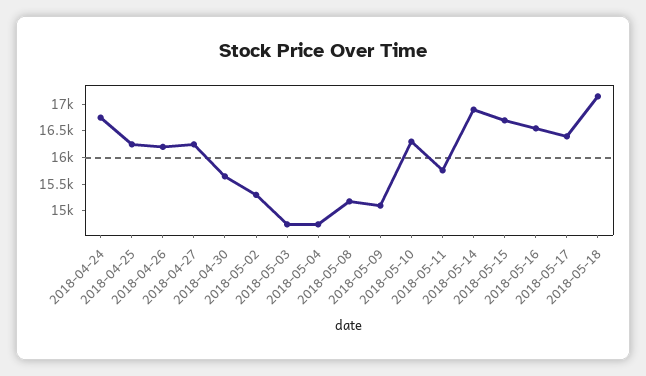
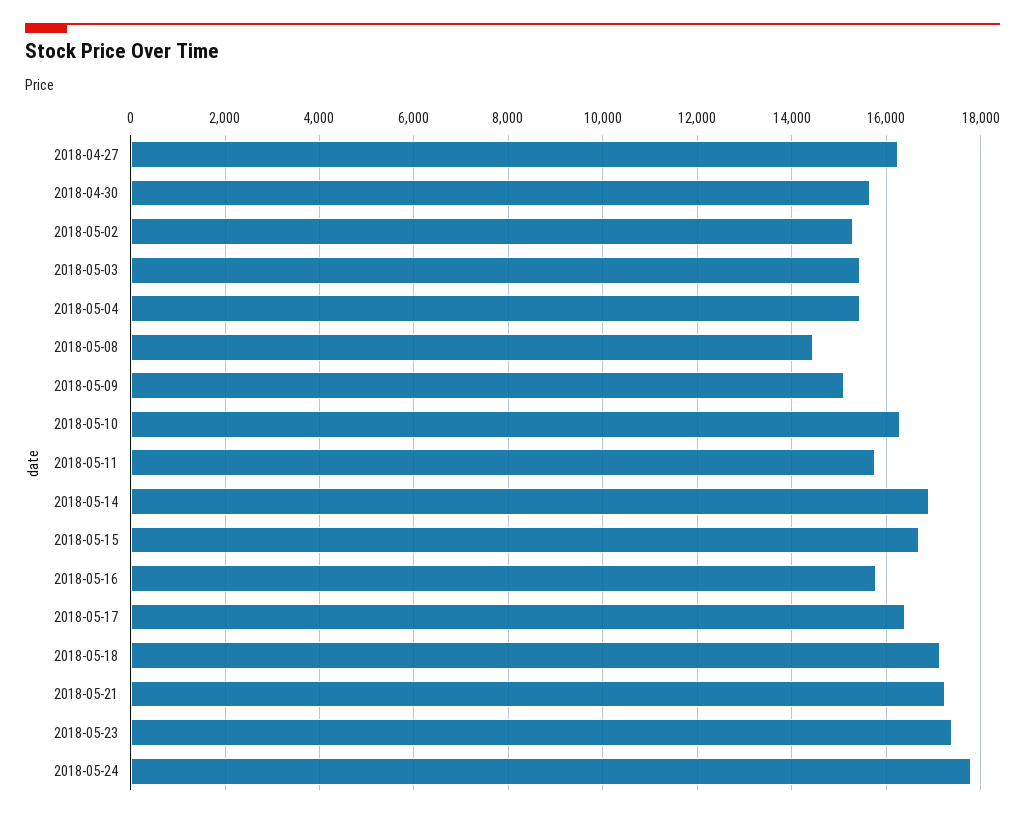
2018-04-24: 16750 -> none
2018-04-25: 16250 -> none
2018-04-26: 16250 -> none
2018-05-03: 14750 -> 15400
2018-05-04: 14750 -> 15400
2018-05-08: 15250 -> 14400
2018-05-16: 16500 -> 15800
2018-05-21: none -> 17200
2018-05-23: none -> 17400
2018-05-24: none -> 17800

